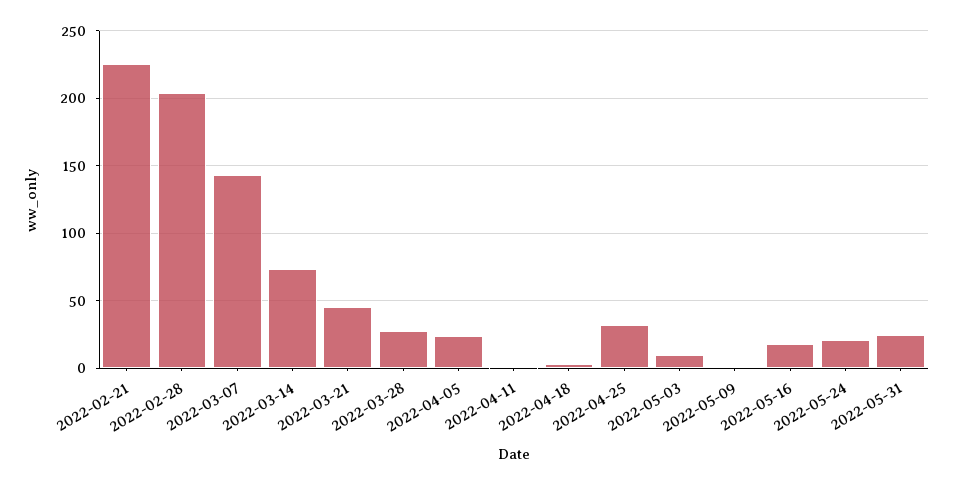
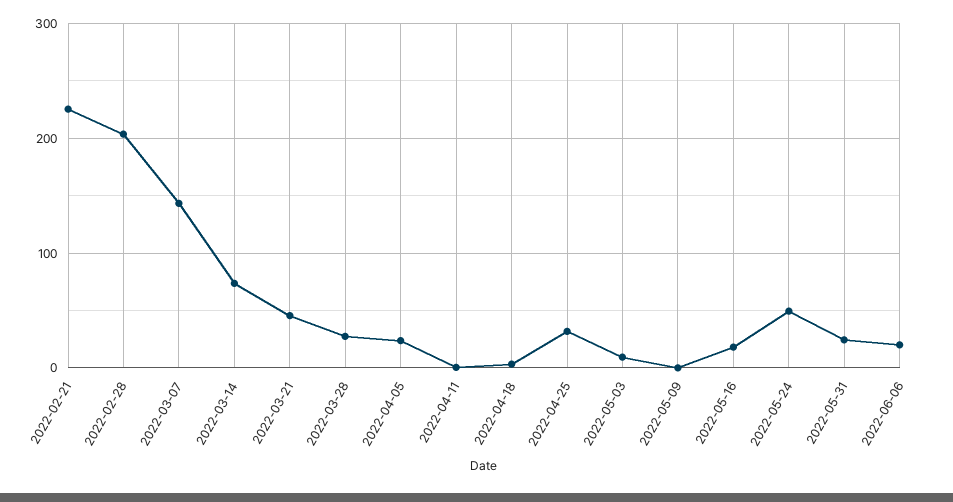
2022-05-24: 20 -> 50
2022-06-06: none -> 20

